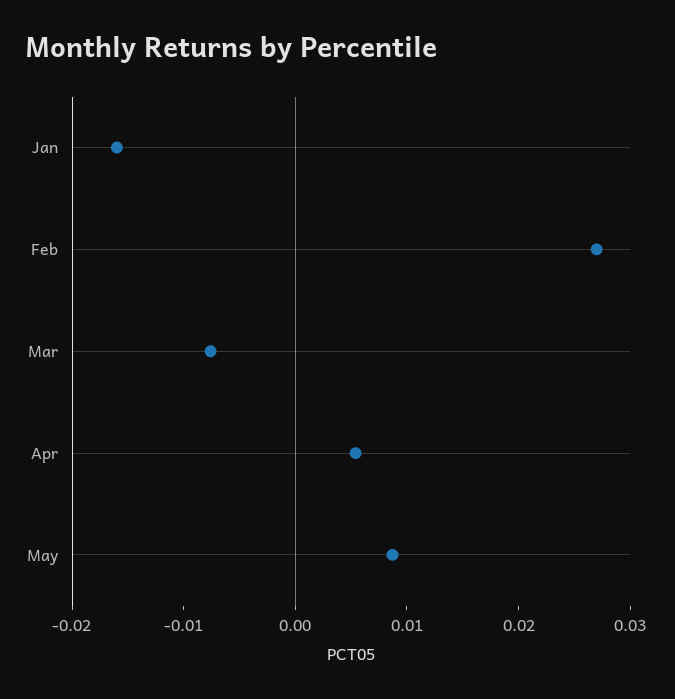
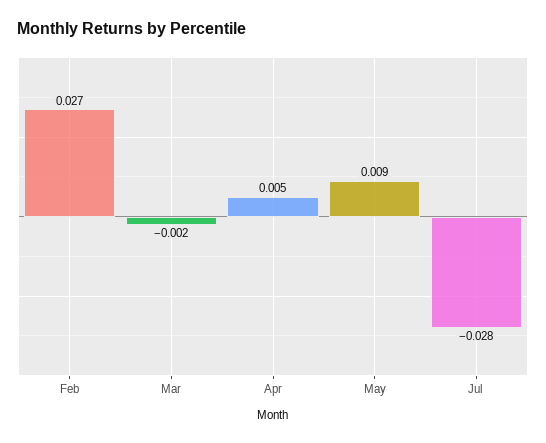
Jan: -0.016 -> none
Mar: -0.008 -> -0.002
Jul: none -> -0.028

